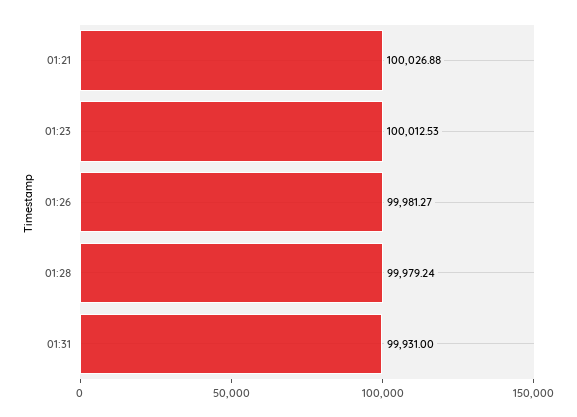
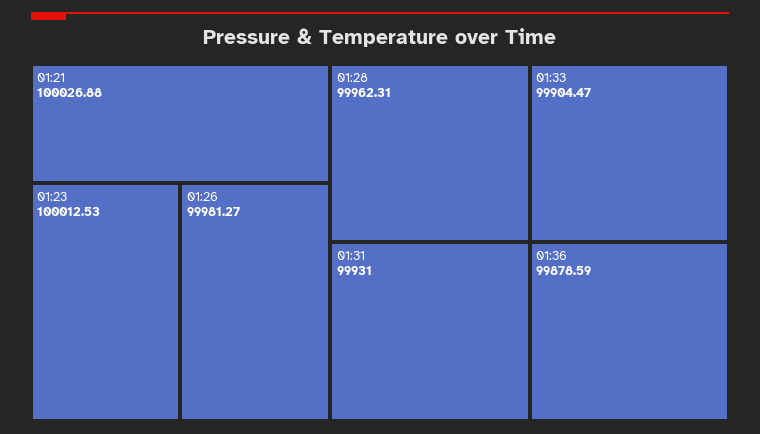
01:28: 99979.24 -> 99962.31
01:33: none -> 99904.47
01:36: none -> 99878.59

